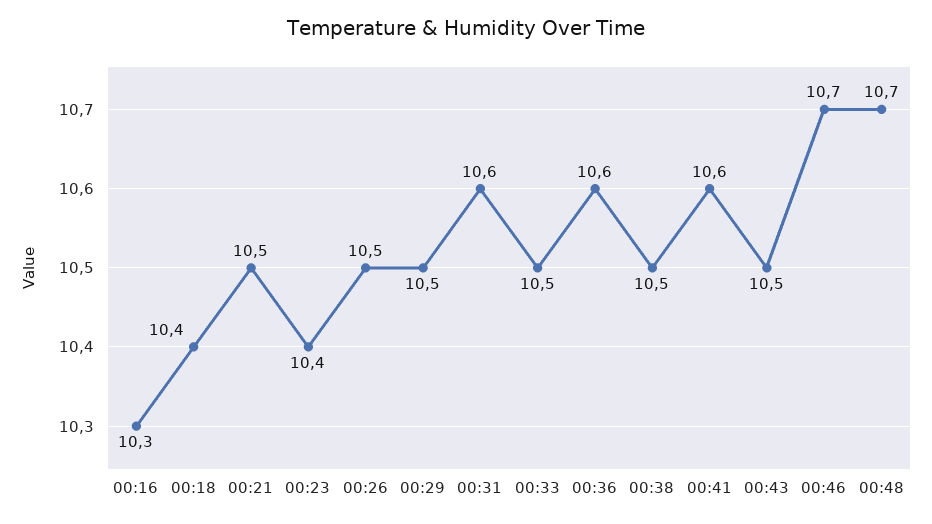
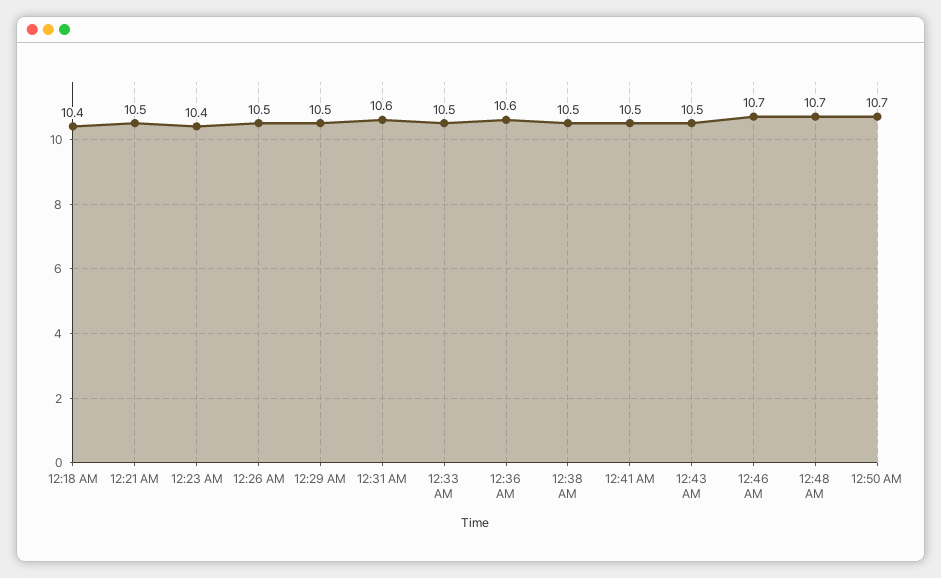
00:16: 10.3 -> none
00:41: 10.6 -> 10.5
12:50 AM: none -> 10.7

